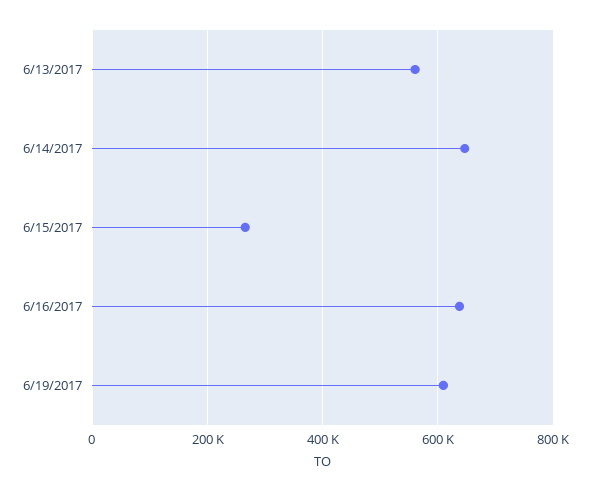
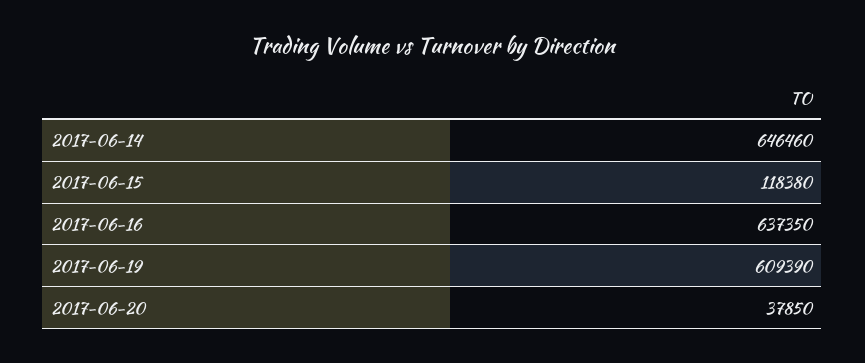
6/13/2017: 560000 -> none
6/15/2017: 260000 -> 118380
2017-06-20: none -> 37850

